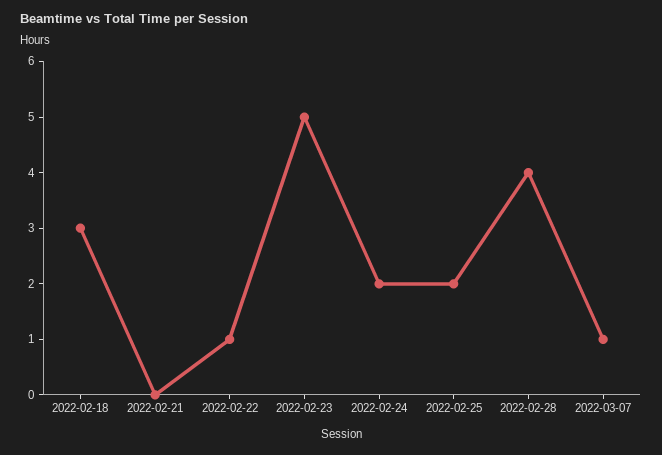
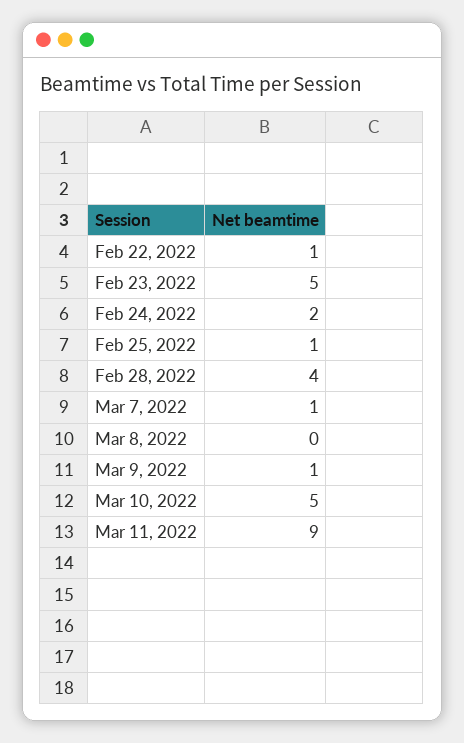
2022-02-18: 3 -> none
2022-02-21: 0 -> none
2022-02-25: 2 -> 1
Mar 8, 2022: none -> 0
Mar 9, 2022: none -> 1
Mar 10, 2022: none -> 5
Mar 11, 2022: none -> 9

